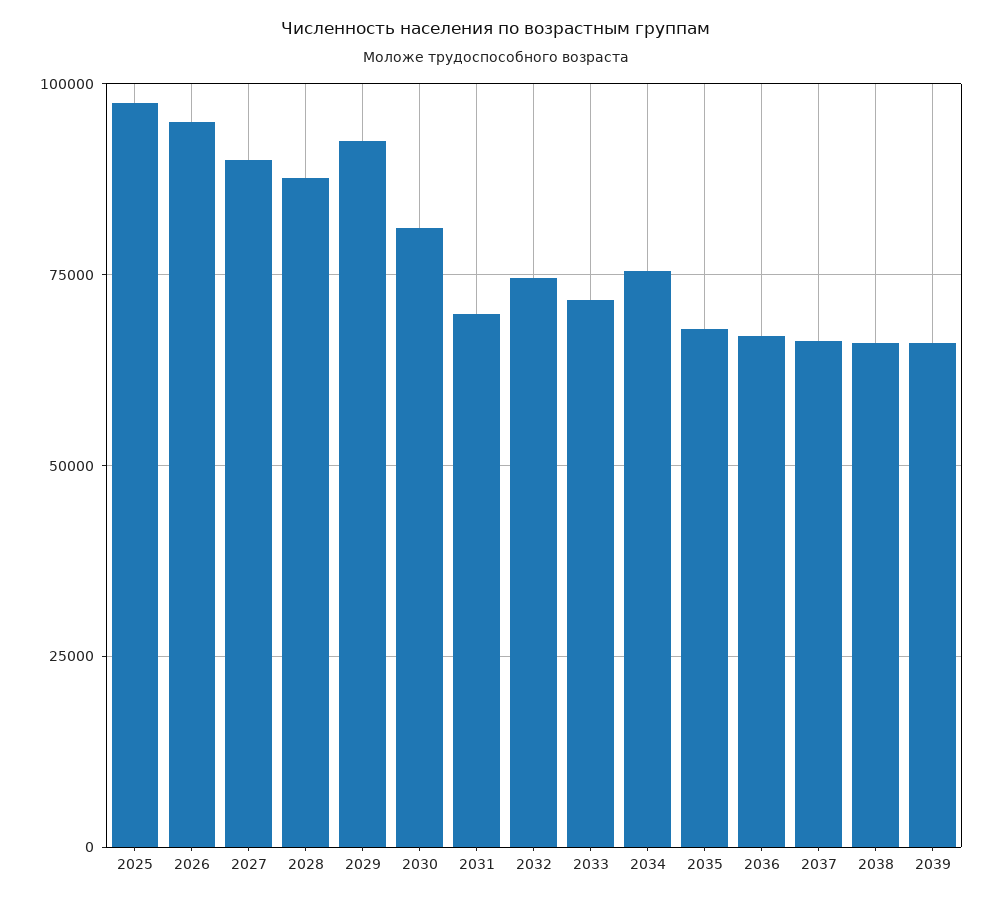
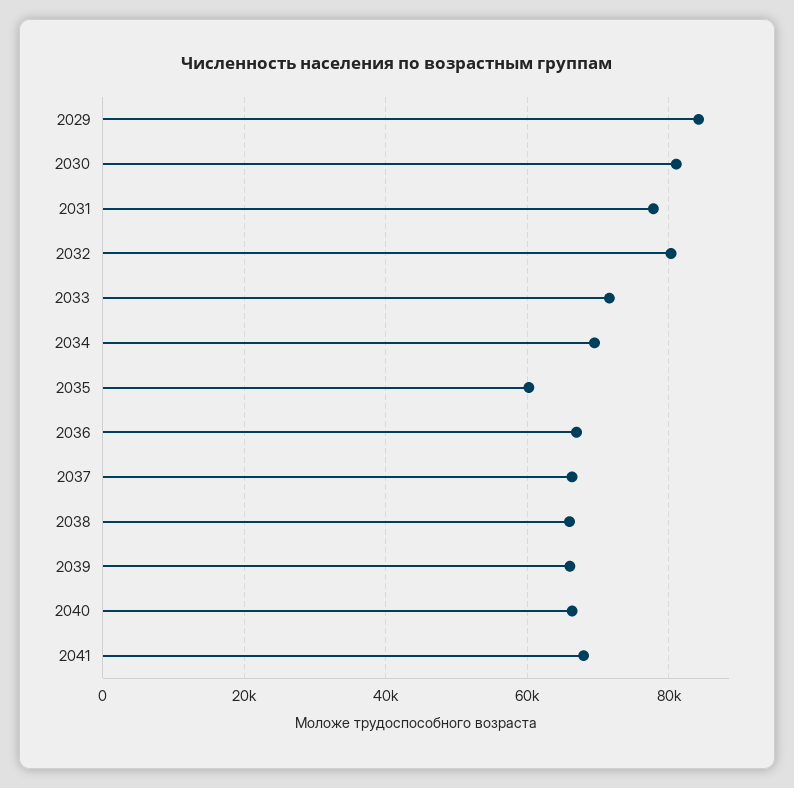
2025: 97500 -> none
2026: 95000 -> none
2027: 90000 -> none
2028: 87500 -> none
2029: 92500 -> 84000
2031: 70000 -> 78000
2032: 75000 -> 80000
2034: 75000 -> 70000
2035: 67500 -> 60000
2040: none -> 66000
2041: none -> 68000

